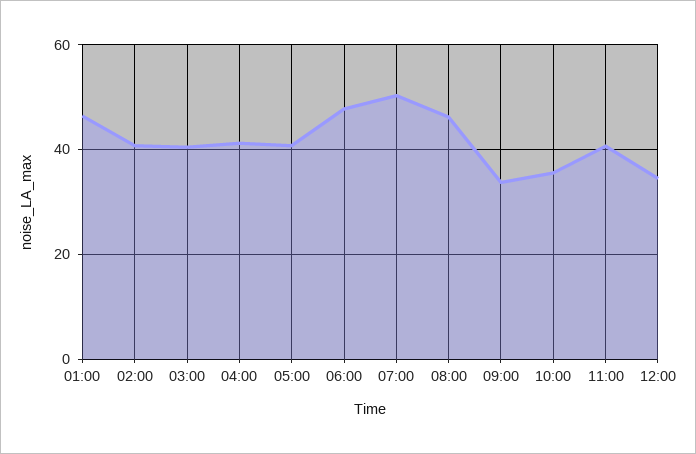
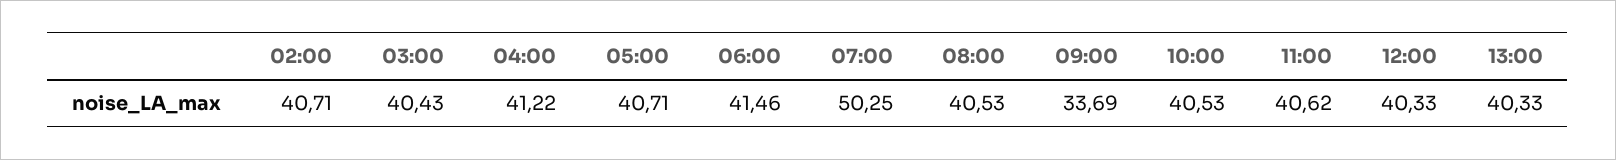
01:00: 46 -> none
06:00: 48 -> 41.46
08:00: 46 -> 40.53
10:00: 36 -> 40.53
12:00: 34 -> 40.33
13:00: none -> 40.33

